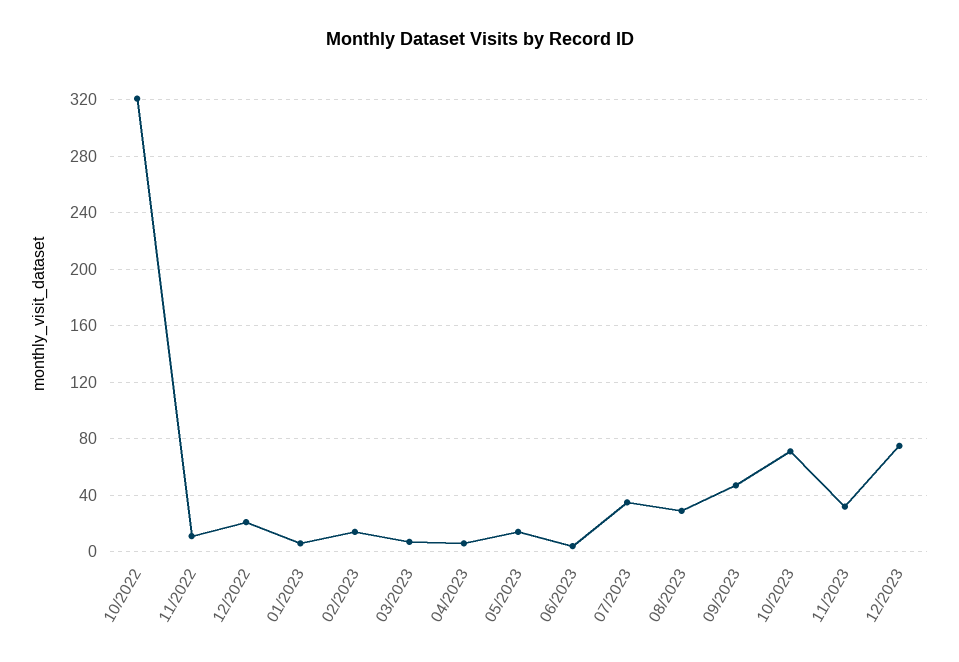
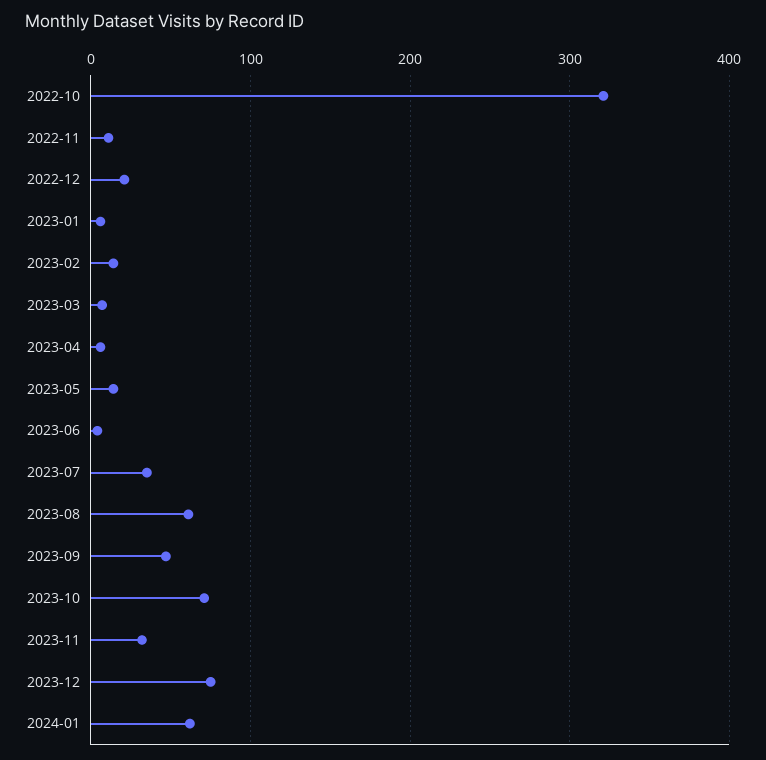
08/2023: 30 -> 60
2024-01: none -> 60

